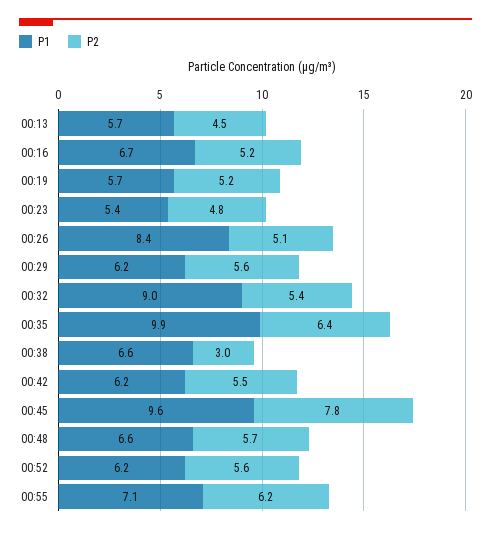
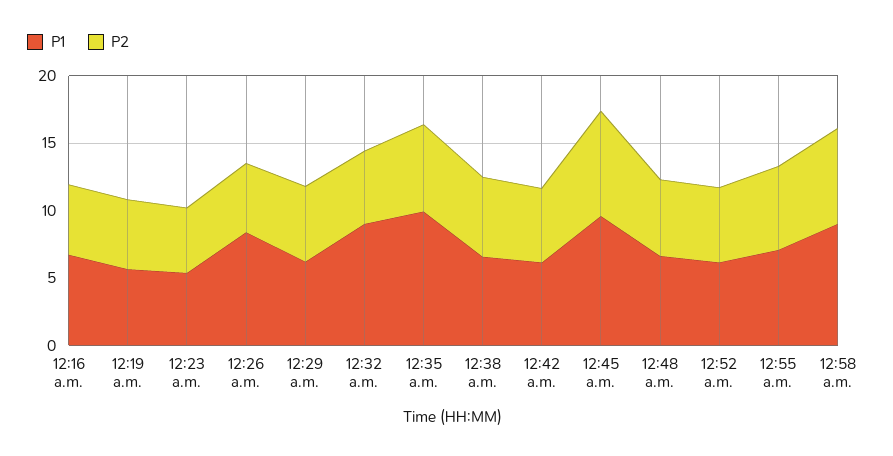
P1, 00:13: 5.7 -> none
P2, 00:13: 4.5 -> none
P2, 00:38: 3 -> 6
P1, 12:58 a.m.: none -> 9
P2, 12:58 a.m.: none -> 7

